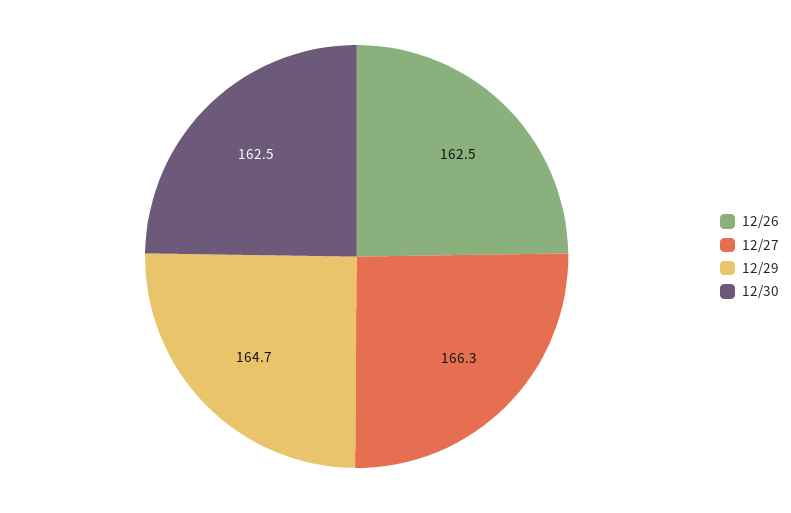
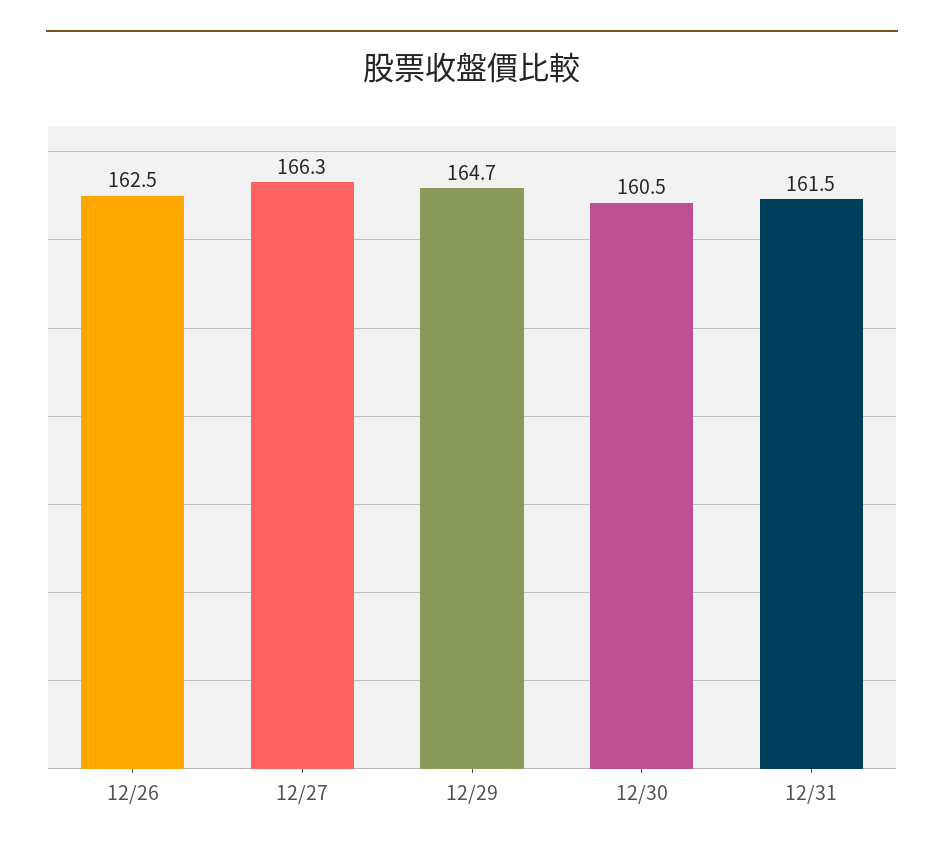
12/30: 162.5 -> 160.5
12/31: none -> 161.5

